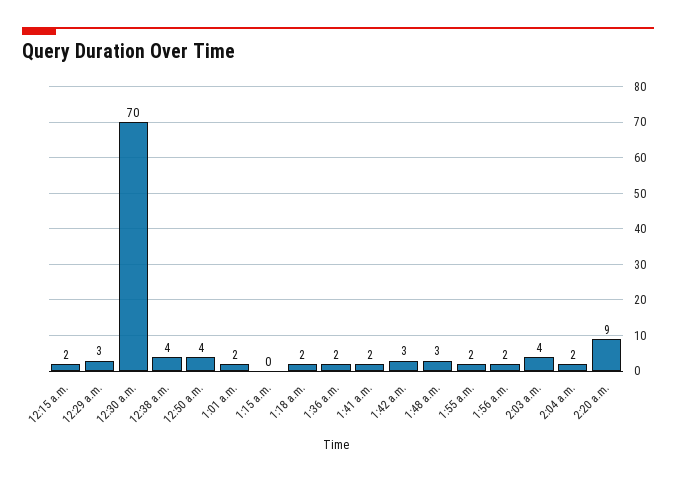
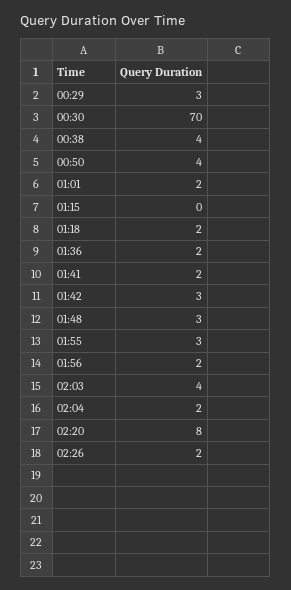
12:15 a.m.: 2 -> none
1:55 a.m.: 2 -> 3
2:20 a.m.: 9 -> 8
02:26: none -> 2

